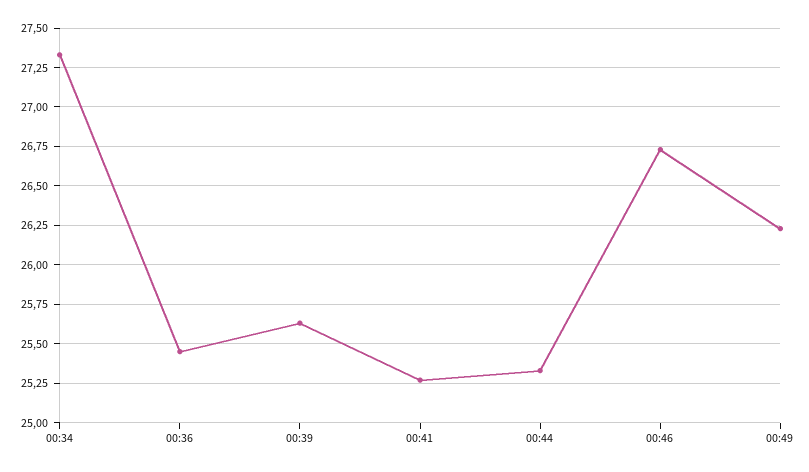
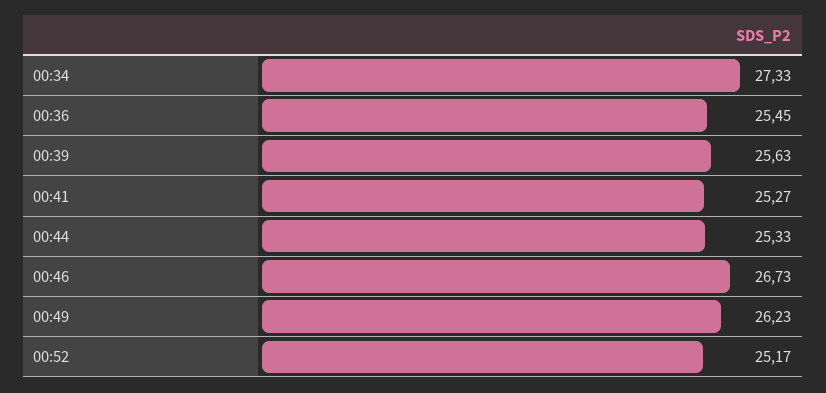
00:52: none -> 25.17

